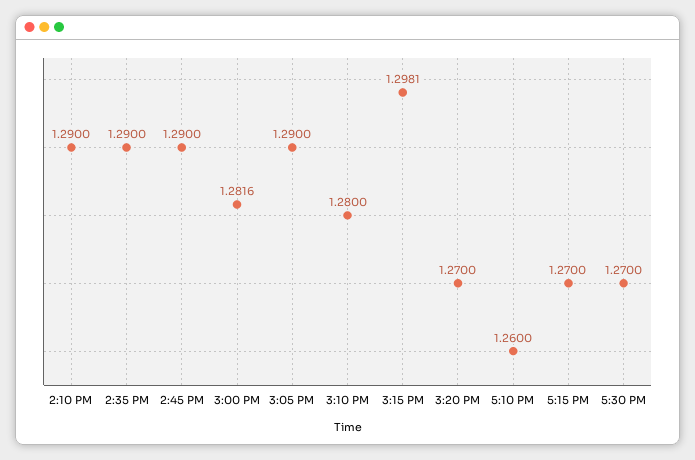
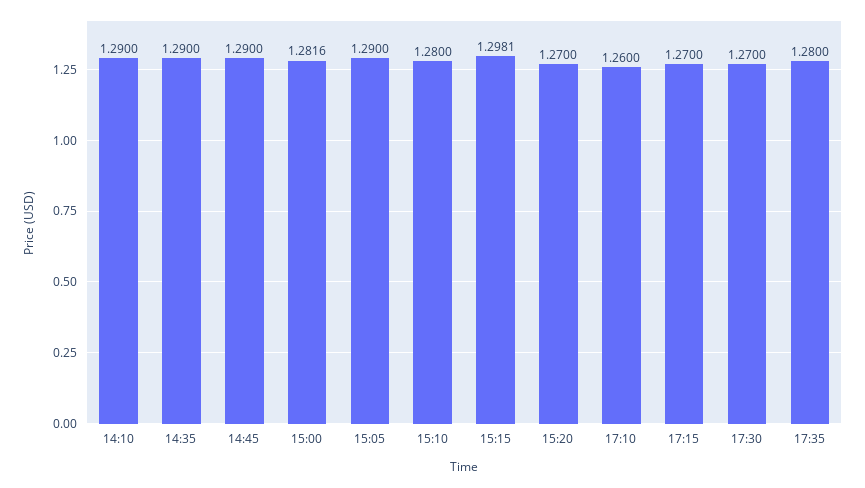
17:35: none -> 1.28

